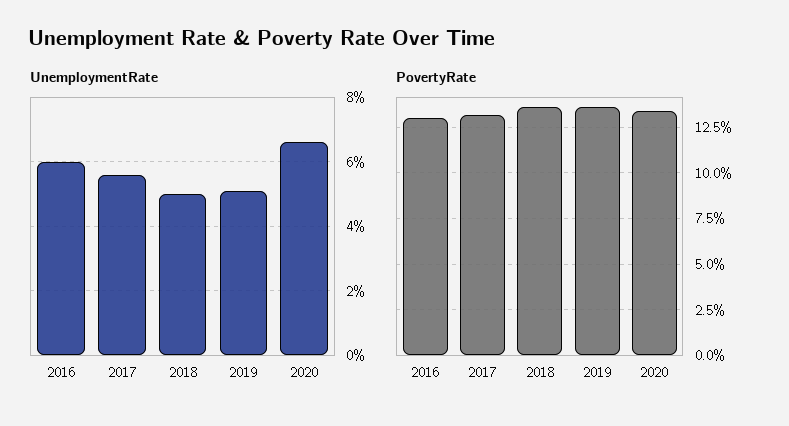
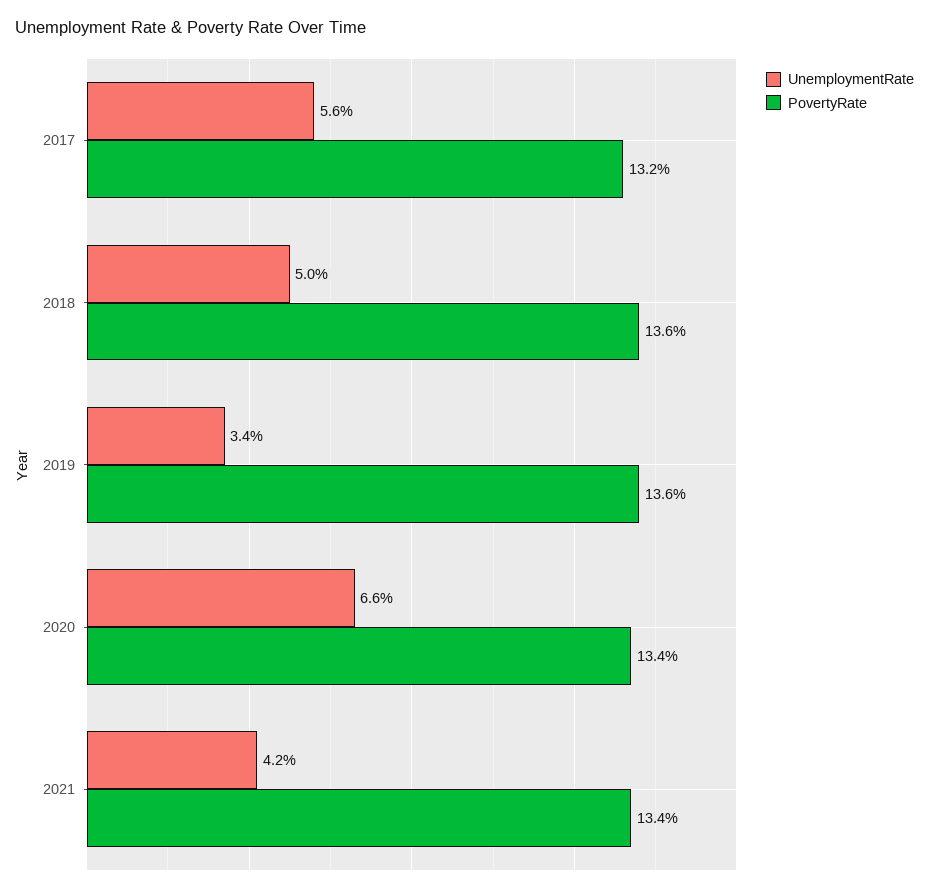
UnemploymentRate, 2016: 6 -> none
UnemploymentRate, 2019: 5 -> 3.4
PovertyRate, 2016: 13 -> none
UnemploymentRate, 2021: none -> 4.2
PovertyRate, 2021: none -> 13.4

